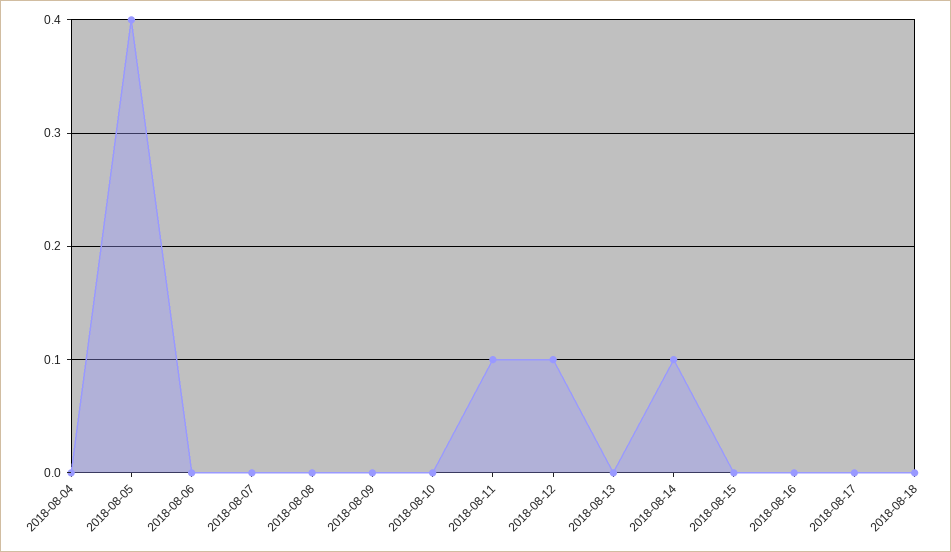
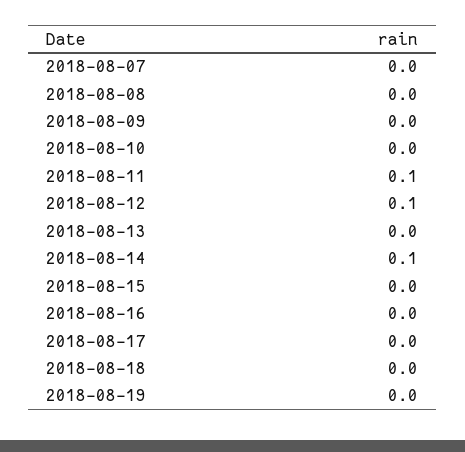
2018-08-04: 0 -> none
2018-08-05: 0.4 -> none
2018-08-06: 0 -> none
2018-08-19: none -> 0

